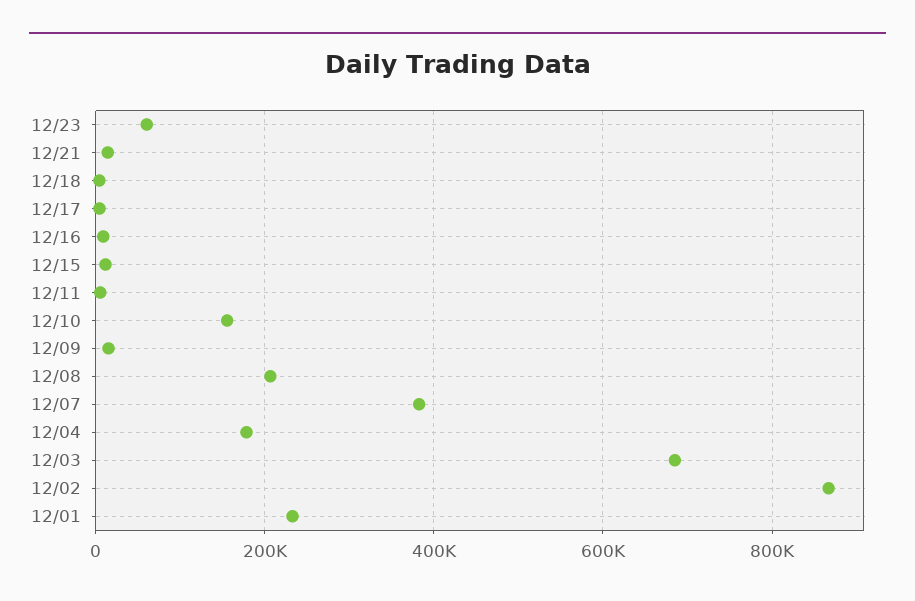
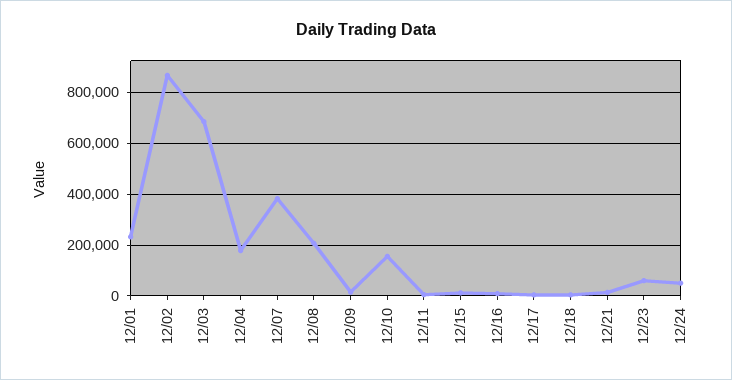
12/24: none -> 50000

